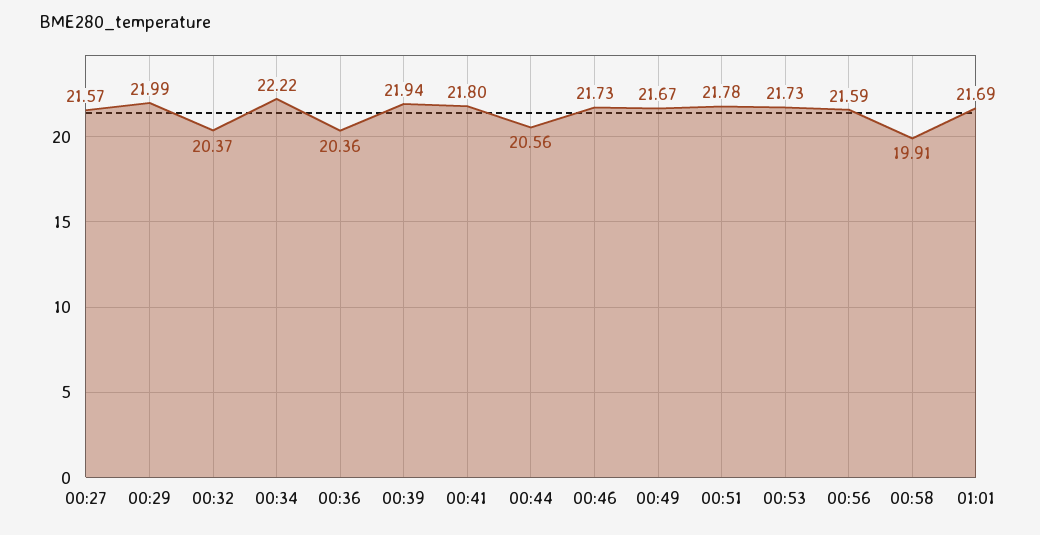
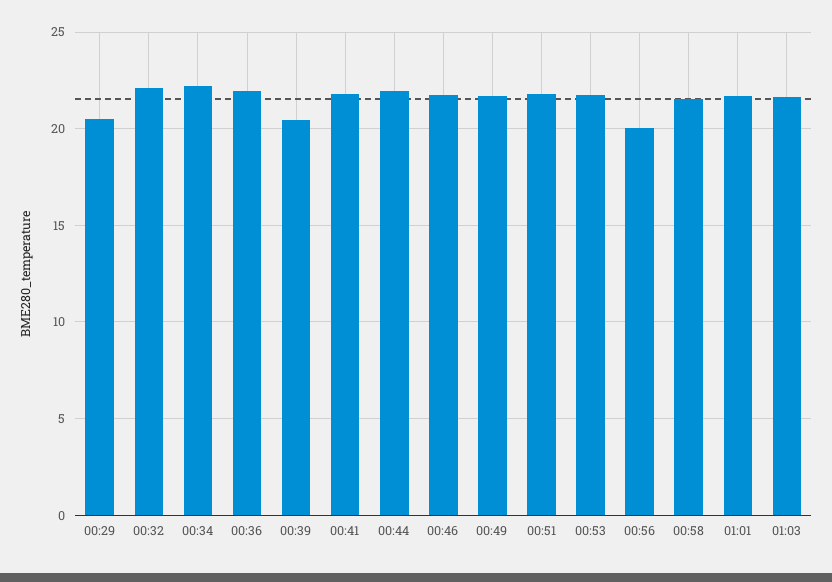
00:27: 21.57 -> none
00:29: 21.99 -> 20.5
00:32: 20.37 -> 22
00:36: 20.36 -> 22
00:39: 21.94 -> 20.5
00:44: 20.56 -> 22
00:56: 21.59 -> 20
00:58: 19.91 -> 21.5
01:03: none -> 21.5

